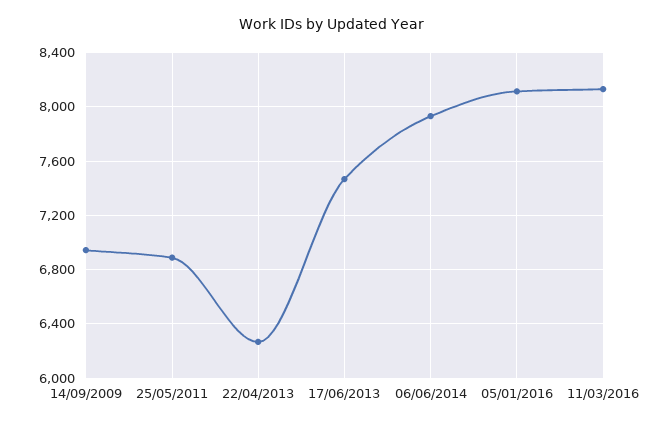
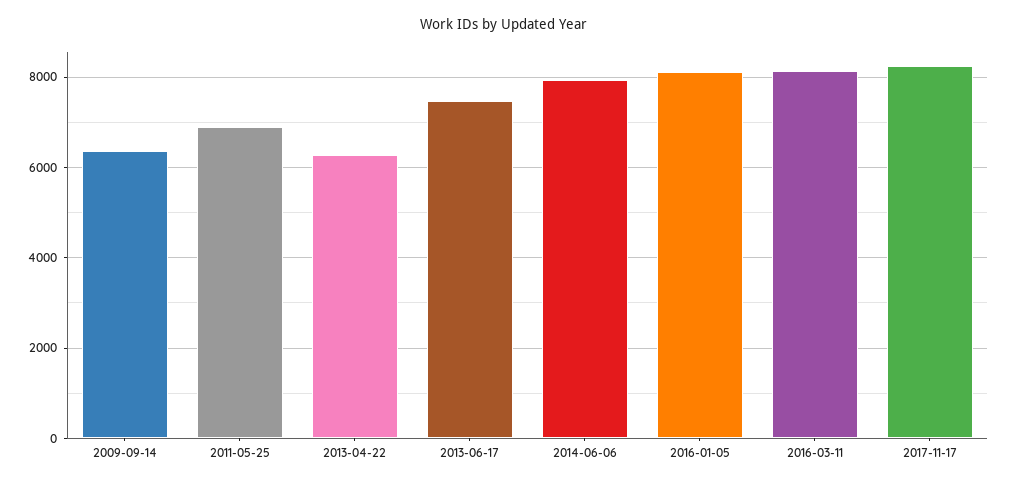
14/09/2009: 6950 -> 6400
2017-11-17: none -> 8200

